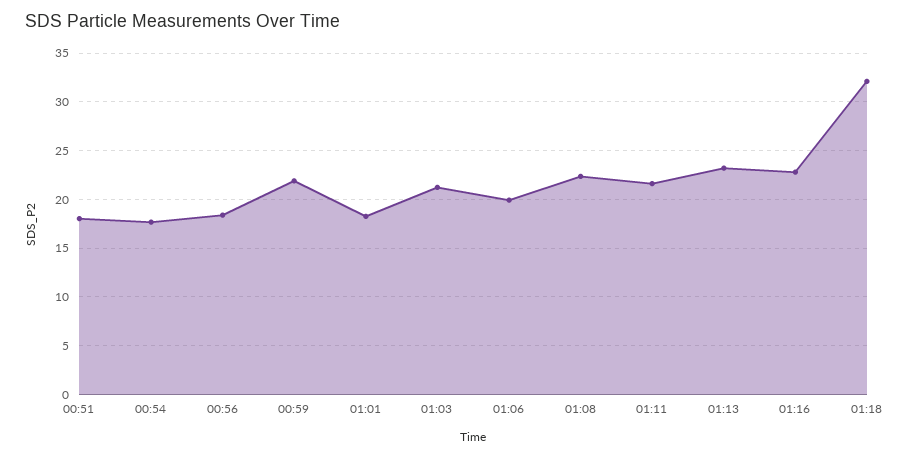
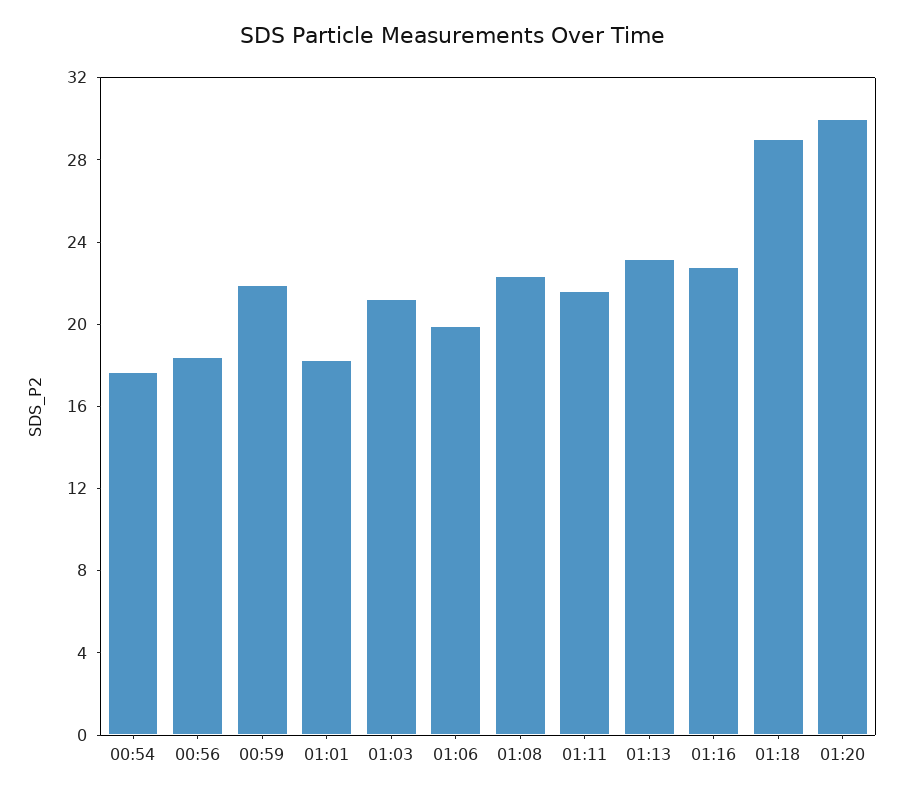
00:51: 18 -> none
01:18: 32 -> 29
01:20: none -> 30

